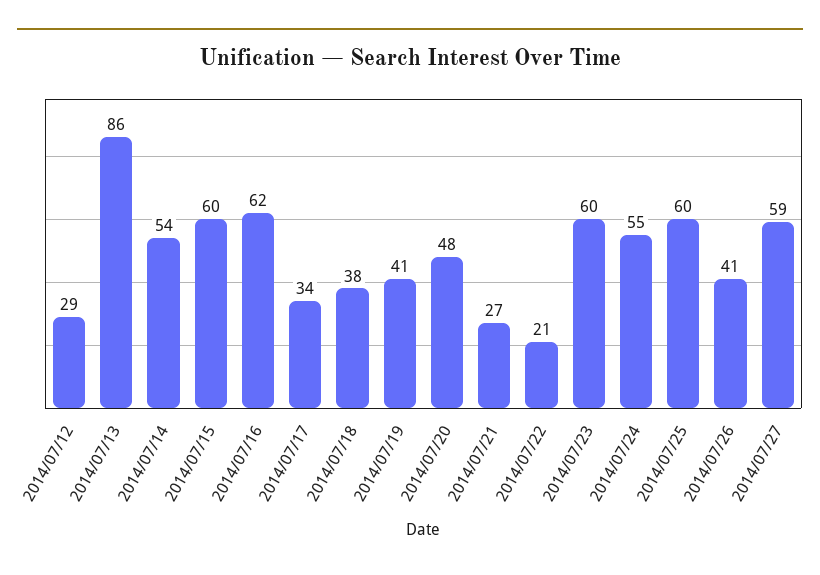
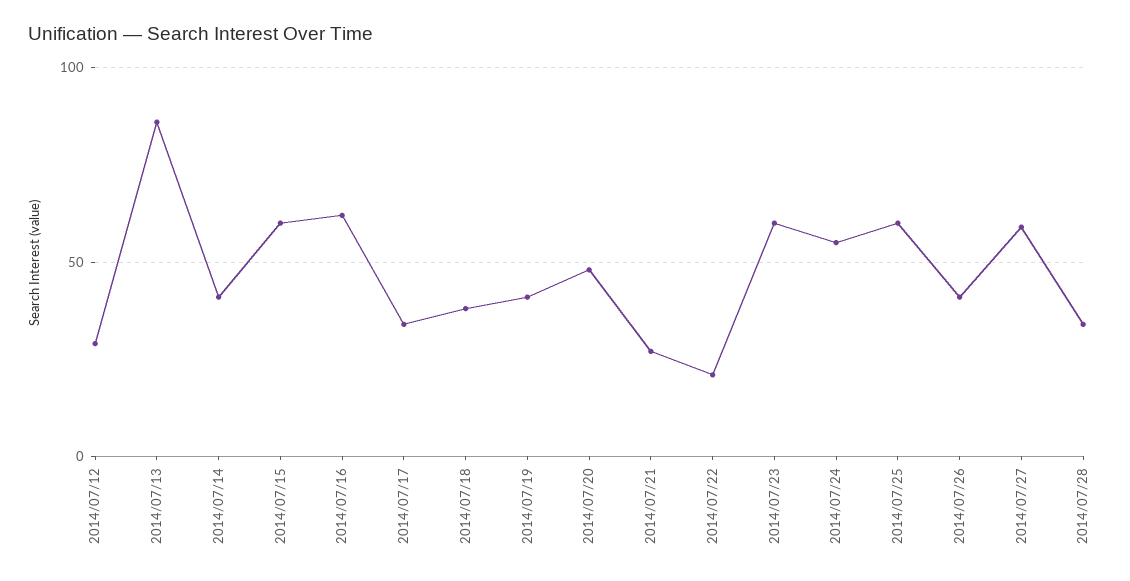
2014/07/14: 54 -> 40
2014/07/28: none -> 35

